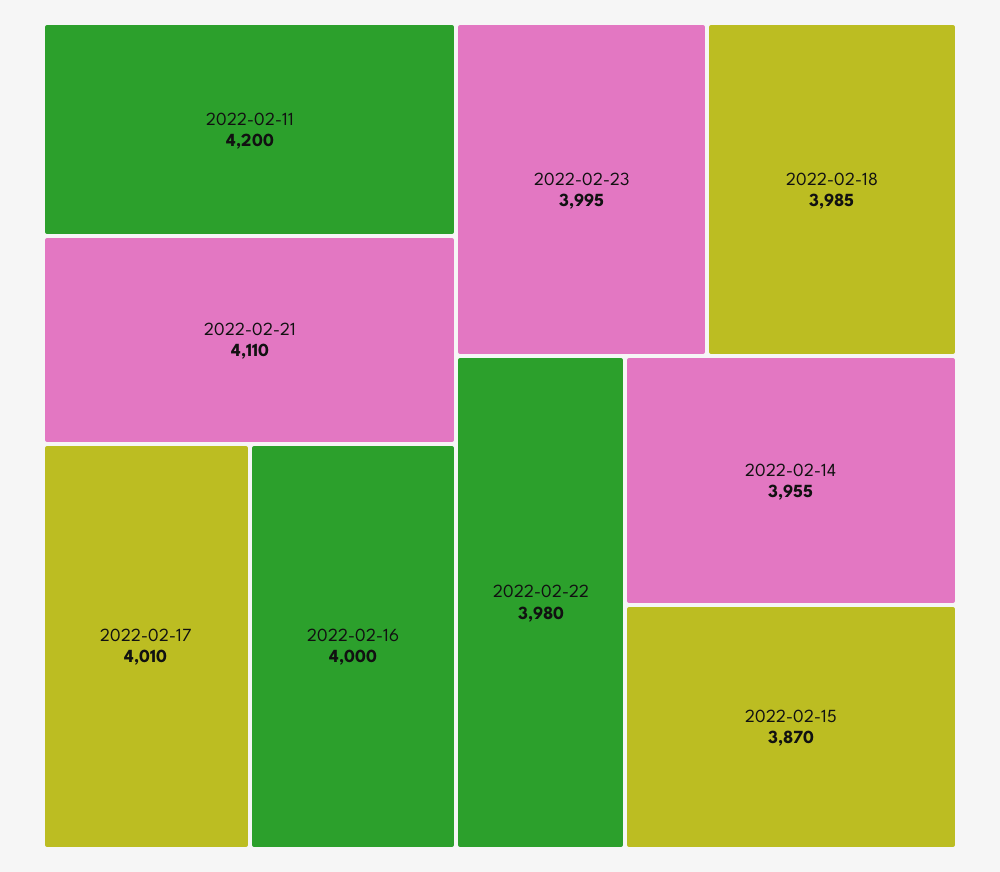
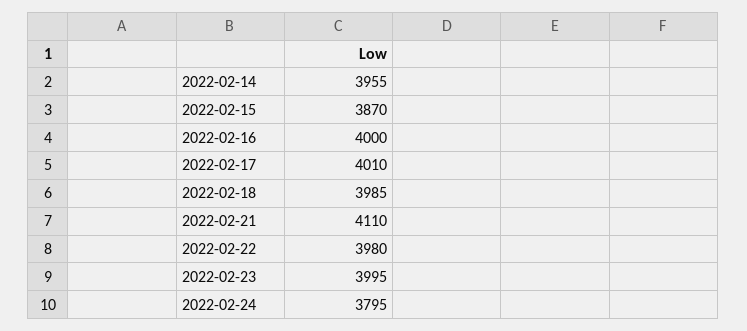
2022-02-11: 4200 -> none
2022-02-24: none -> 3795

